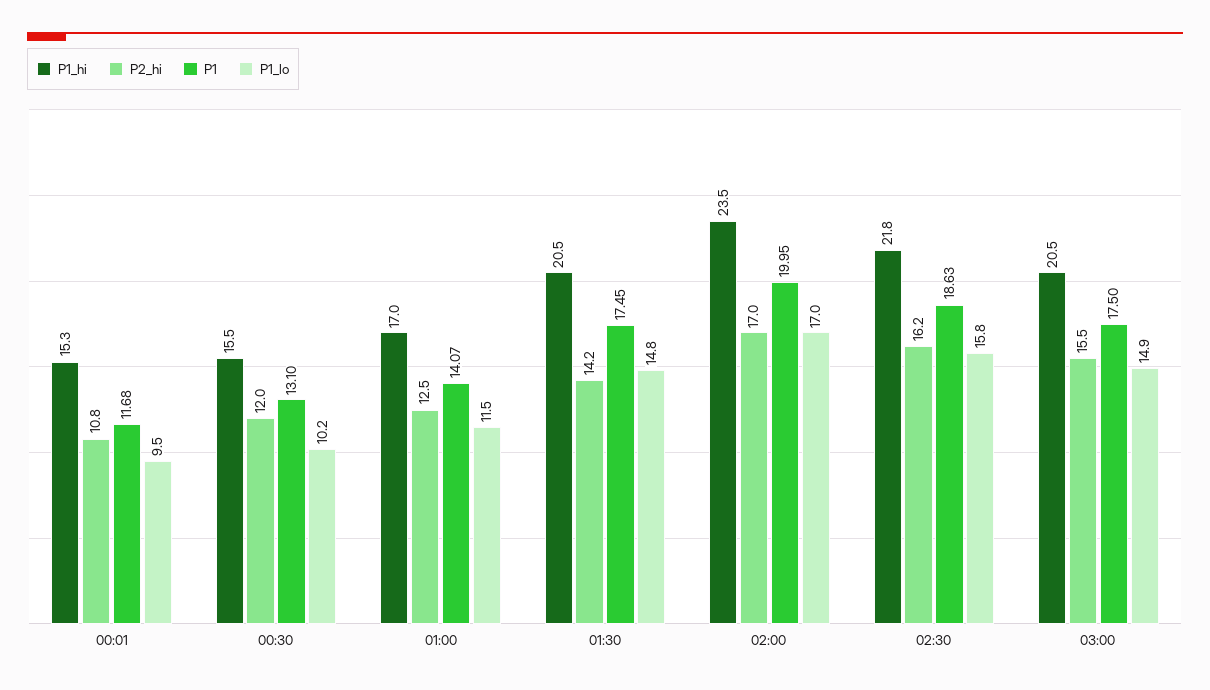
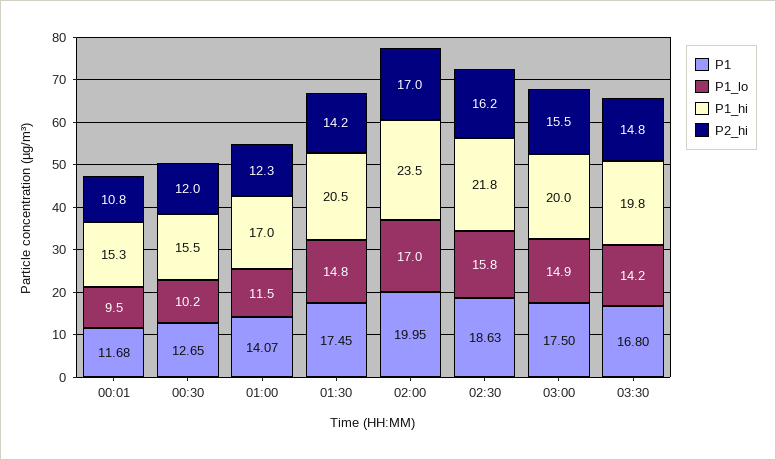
P1, 00:30: 13.1 -> 12.65
P2_hi, 01:00: 12.5 -> 12.3
P1_hi, 03:00: 20.5 -> 20
P1, 03:30: none -> 16.8
P1_lo, 03:30: none -> 14.2
P1_hi, 03:30: none -> 19.8
P2_hi, 03:30: none -> 14.8

